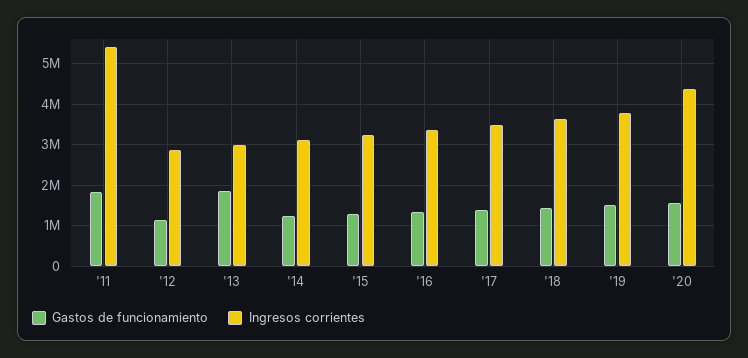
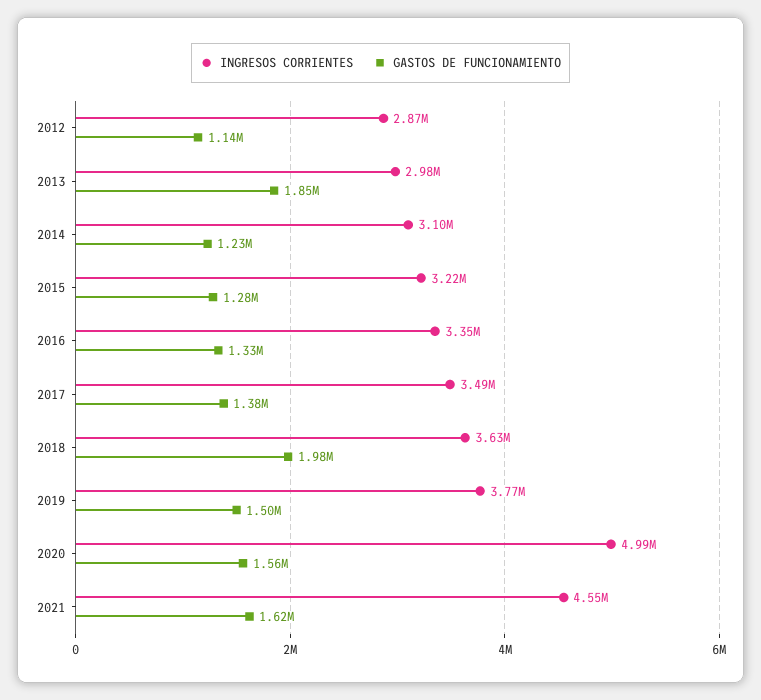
Gastos de funcionamiento, '11: 1800000 -> none
Ingresos corrientes, '11: 5400000 -> none
Gastos de funcionamiento, '18: 1400000 -> 1980000
Ingresos corrientes, '20: 4400000 -> 4990000
Ingresos corrientes, 2021: none -> 4550000
Gastos de funcionamiento, 2021: none -> 1620000

